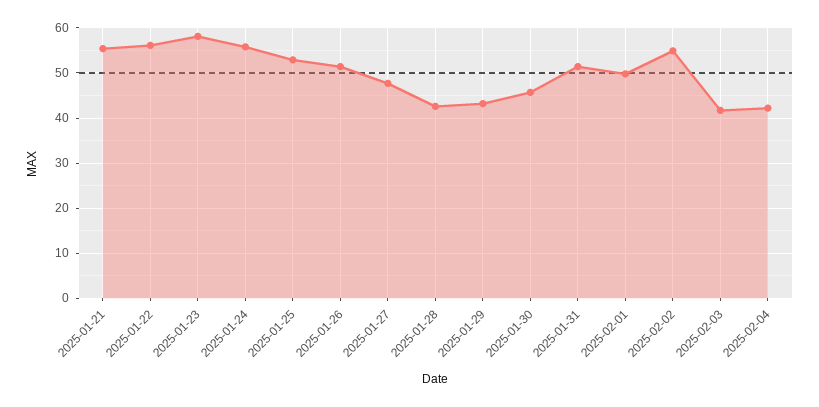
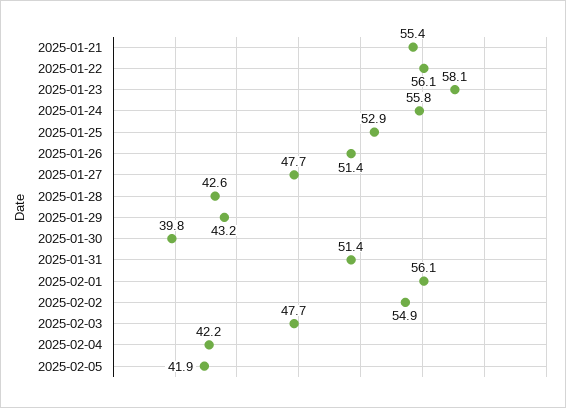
2025-01-30: 46 -> 39.8
2025-02-01: 50 -> 56.1
2025-02-03: 42 -> 47.7
2025-02-05: none -> 41.9

